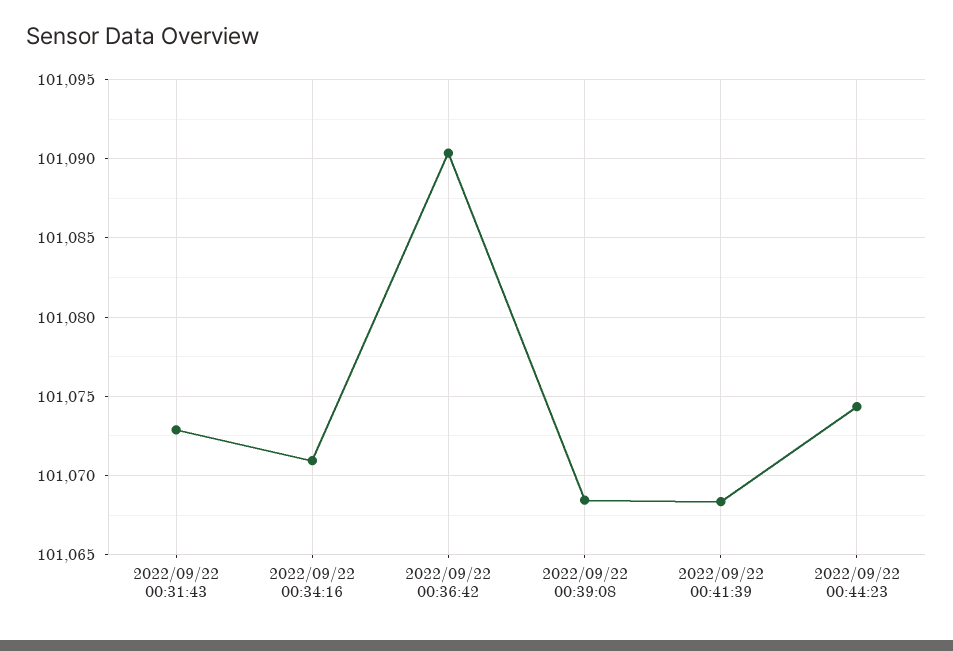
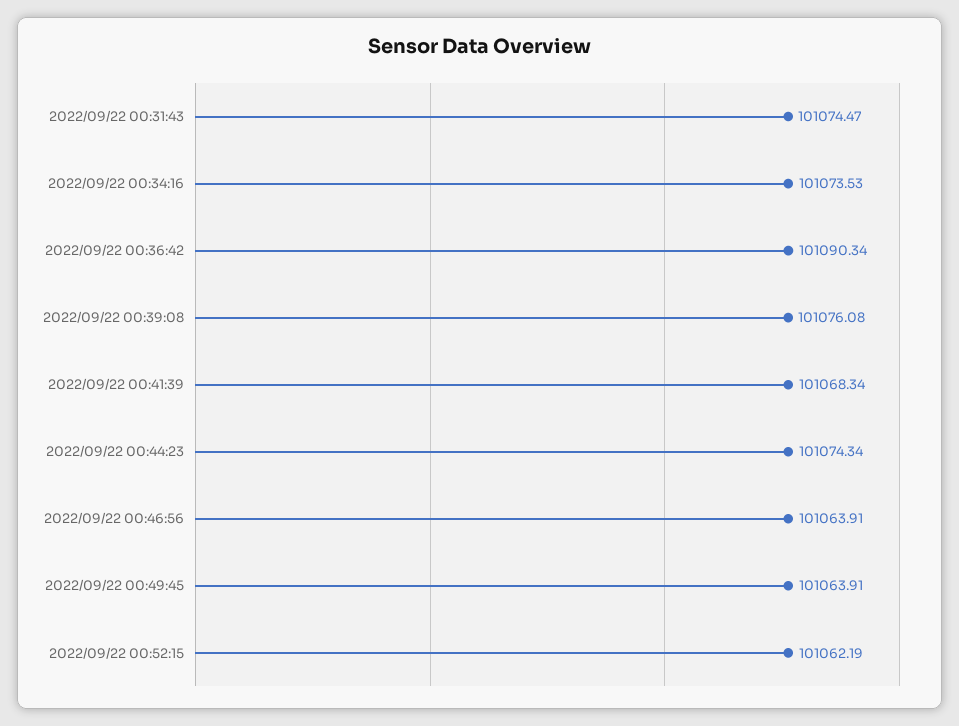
2022/09/22 00:31:43: 101073 -> 101074.47
2022/09/22 00:34:16: 101071 -> 101073.53
2022/09/22 00:39:08: 101068.5 -> 101076.08
2022/09/22 00:46:56: none -> 101063.91
2022/09/22 00:49:45: none -> 101063.91
2022/09/22 00:52:15: none -> 101062.19

